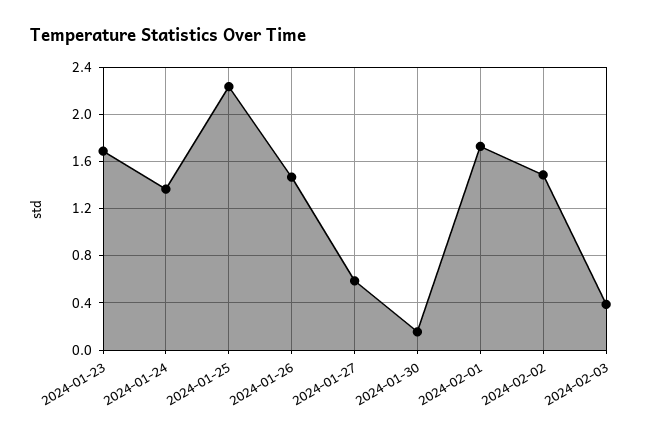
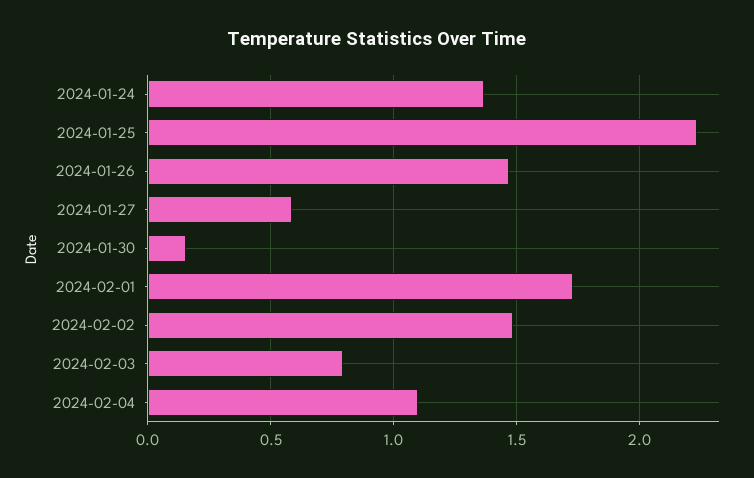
2024-01-23: 1.7 -> none
2024-02-03: 0.4 -> 0.8
2024-02-04: none -> 1.1

